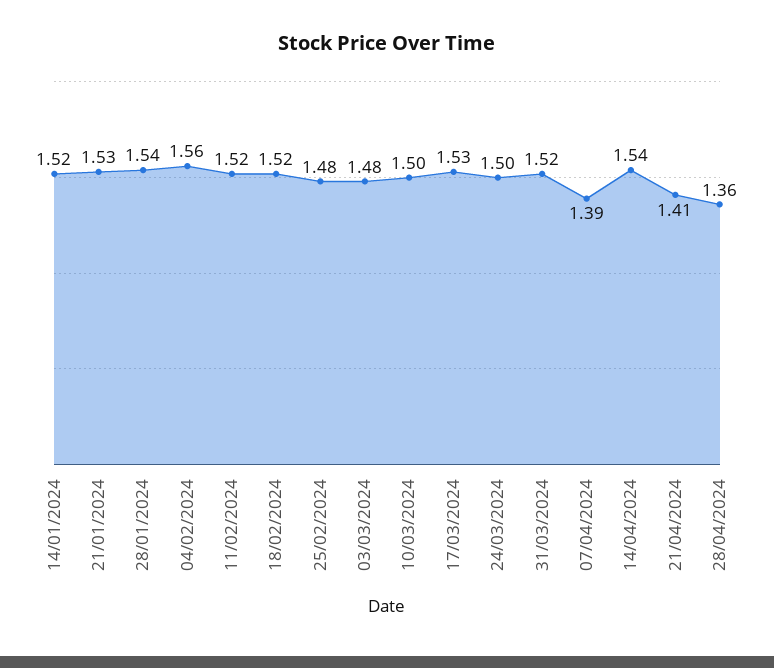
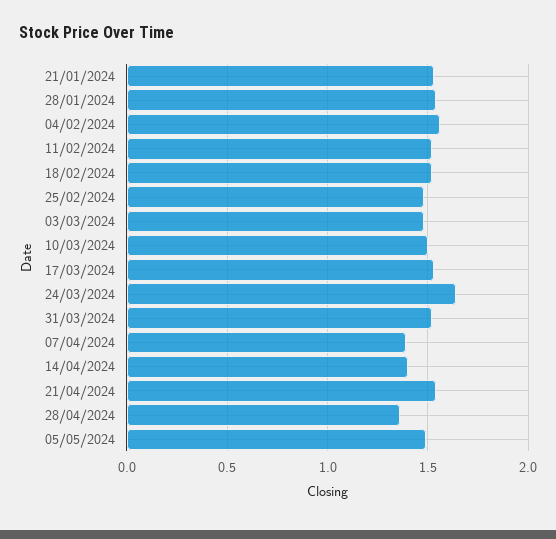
14/01/2024: 1.52 -> none
24/03/2024: 1.5 -> 1.65
14/04/2024: 1.54 -> 1.4
21/04/2024: 1.41 -> 1.55
05/05/2024: none -> 1.5

